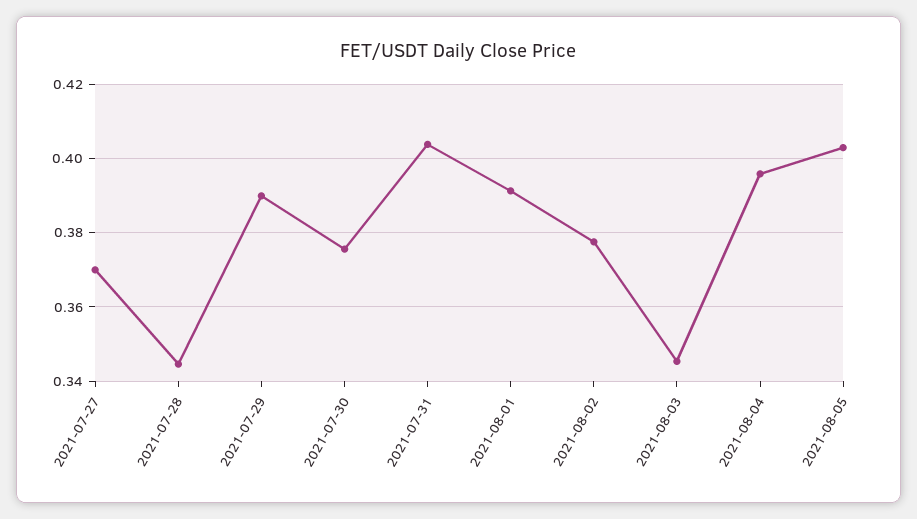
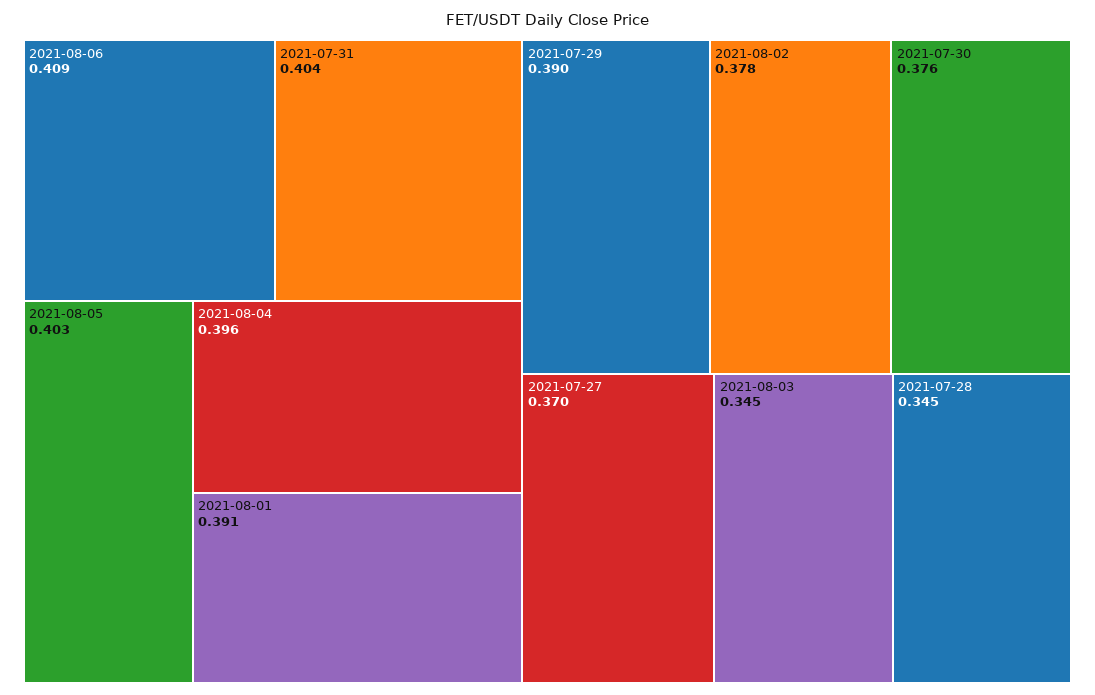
2021-08-06: none -> 0.409

